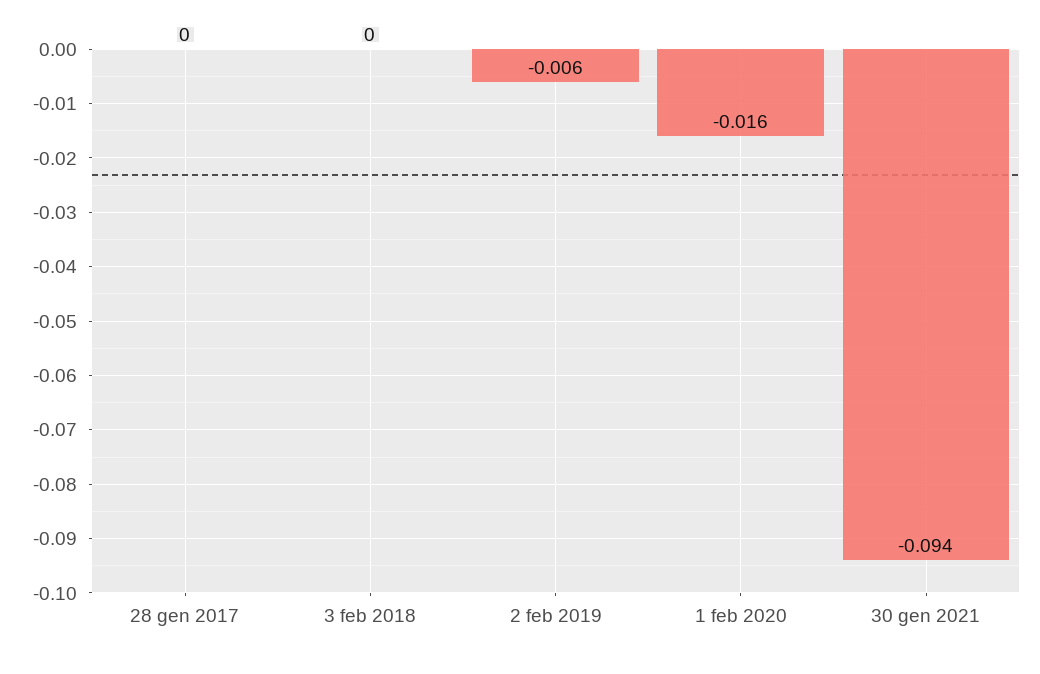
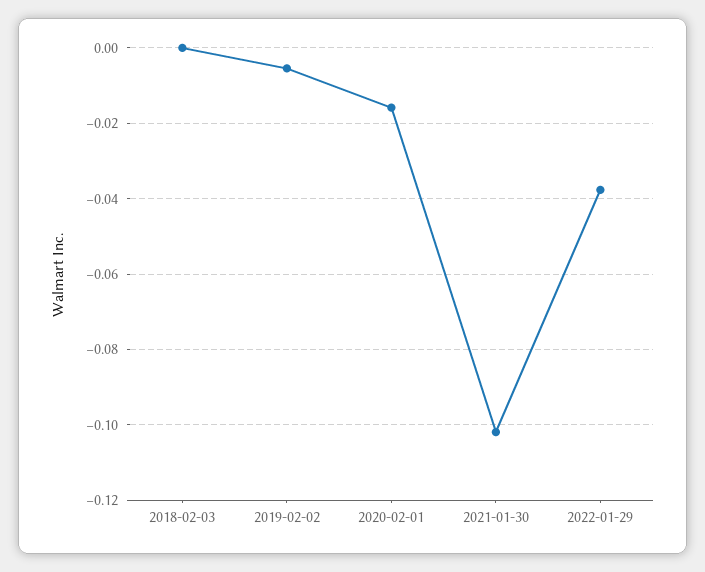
28 gen 2017: 0 -> none
30 gen 2021: -0.094 -> -0.102
2022-01-29: none -> -0.038

